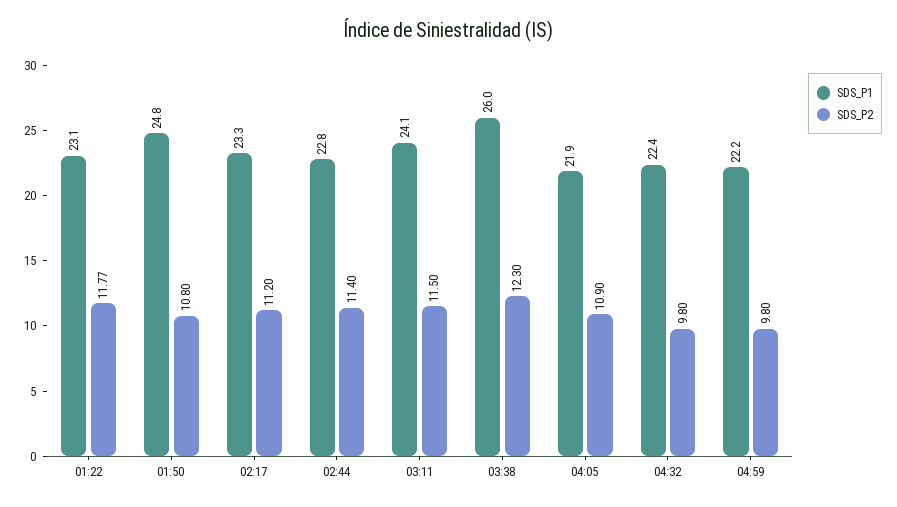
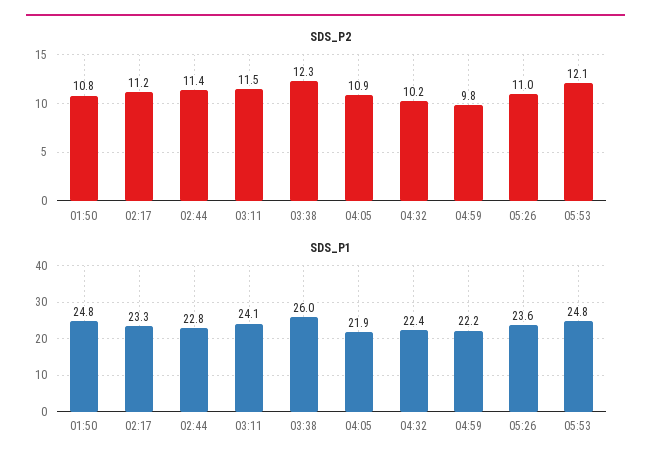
SDS_P1, 01:22: 23.1 -> none
SDS_P2, 01:22: 11.77 -> none
SDS_P2, 04:32: 9.8 -> 10.2
SDS_P2, 05:26: none -> 11
SDS_P2, 05:53: none -> 12.1
SDS_P1, 05:26: none -> 23.6
SDS_P1, 05:53: none -> 24.8

